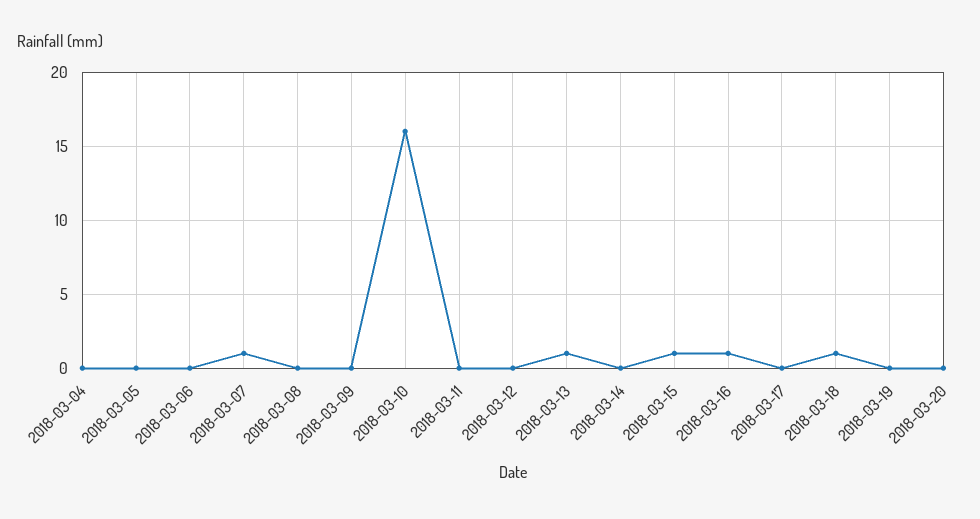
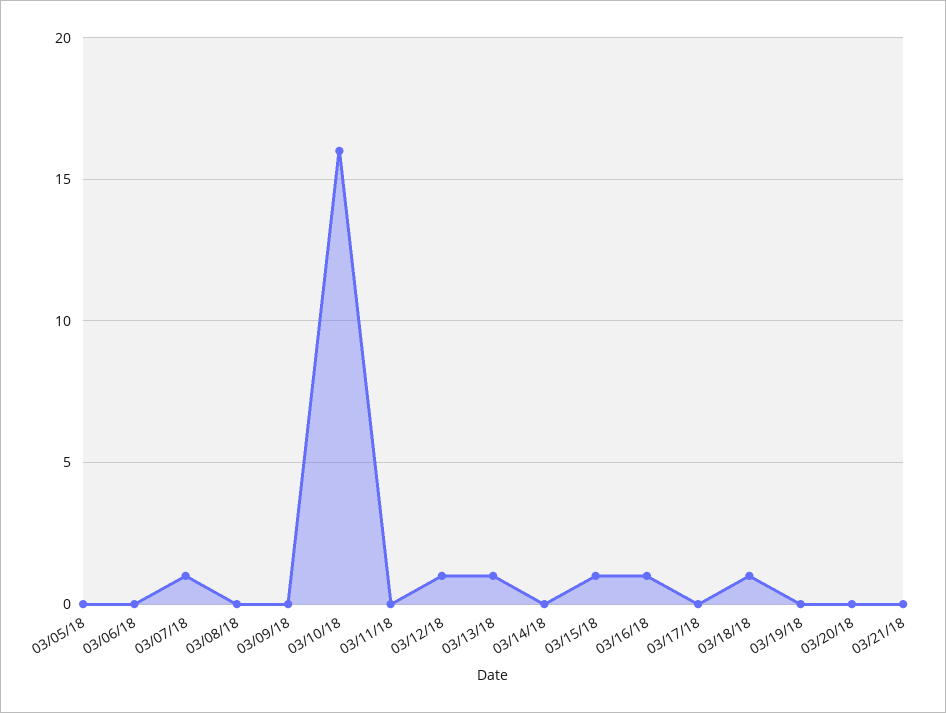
2018-03-04: 0 -> none
2018-03-12: 0 -> 1
03/21/18: none -> 0

